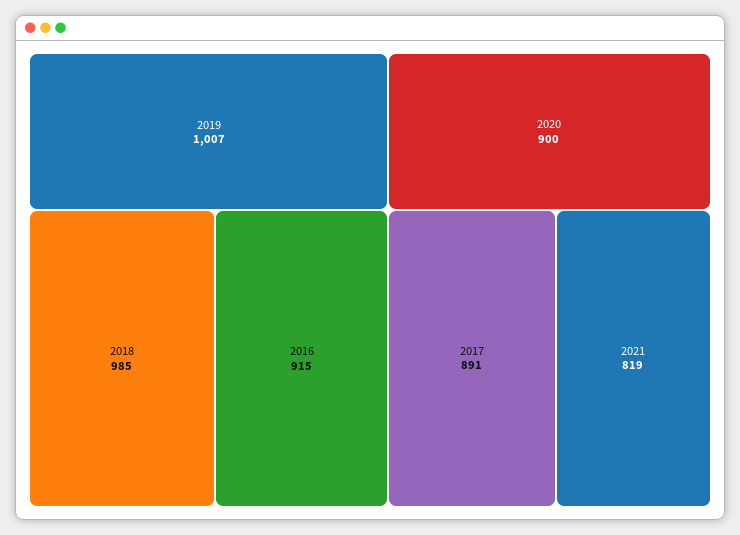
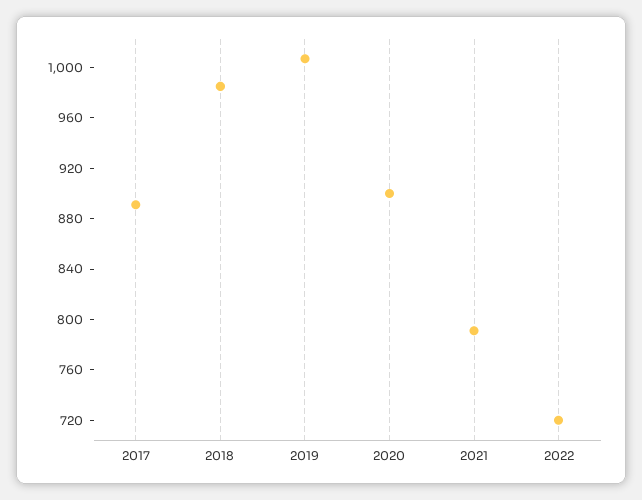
2016: 915 -> none
2021: 819 -> 790
2022: none -> 720

